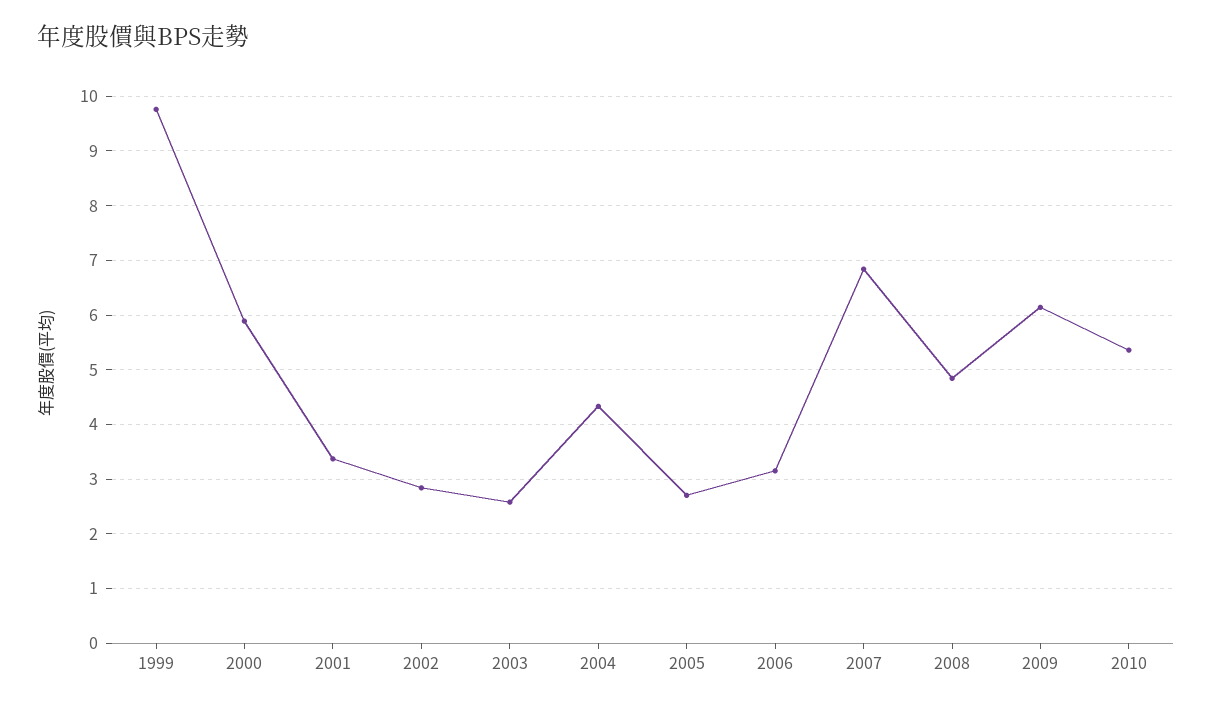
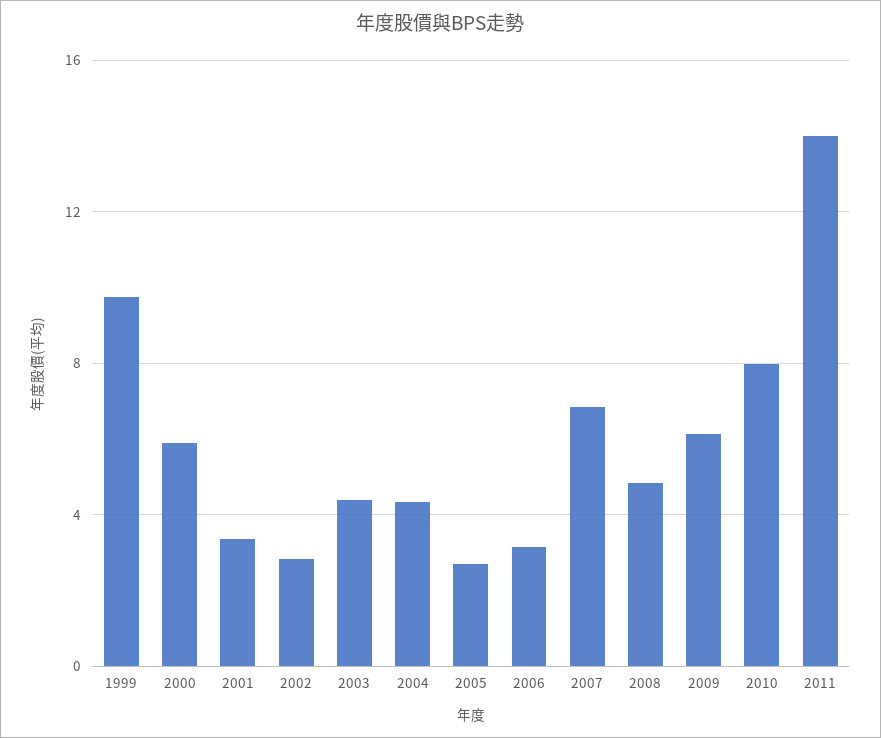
2003: 2.6 -> 4.5
2010: 5.4 -> 8
2011: none -> 14

